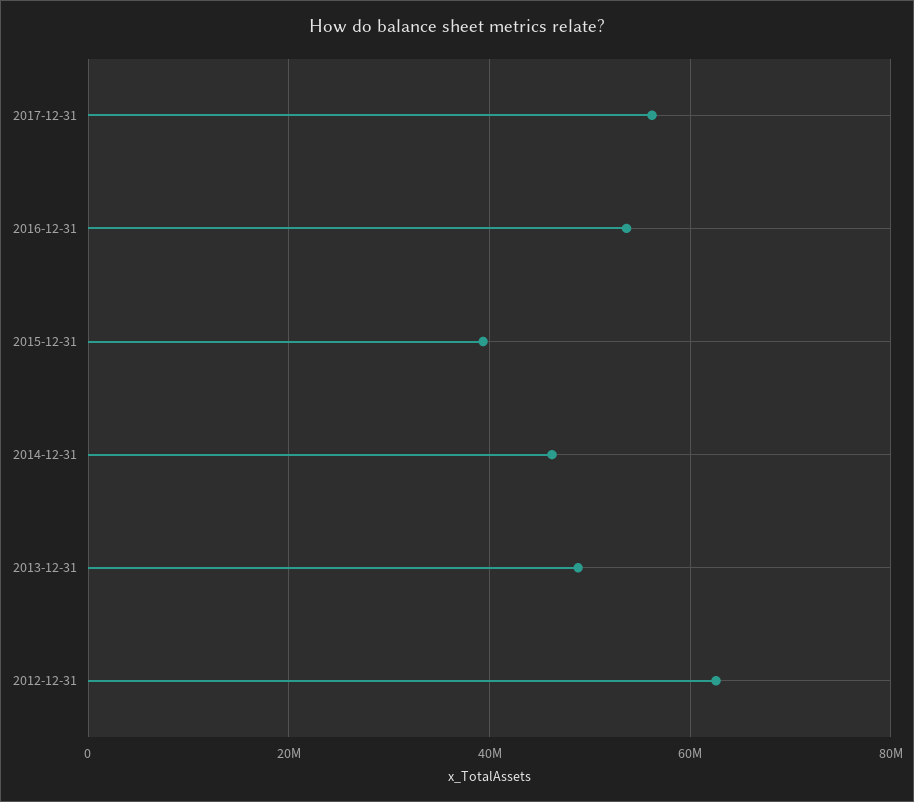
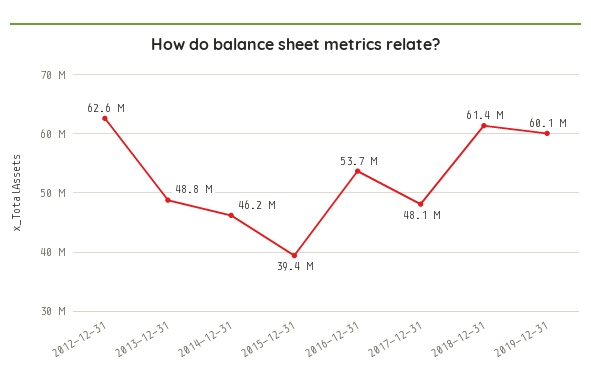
2017-12-31: 56000000 -> 48100000
2018-12-31: none -> 61400000
2019-12-31: none -> 60100000

